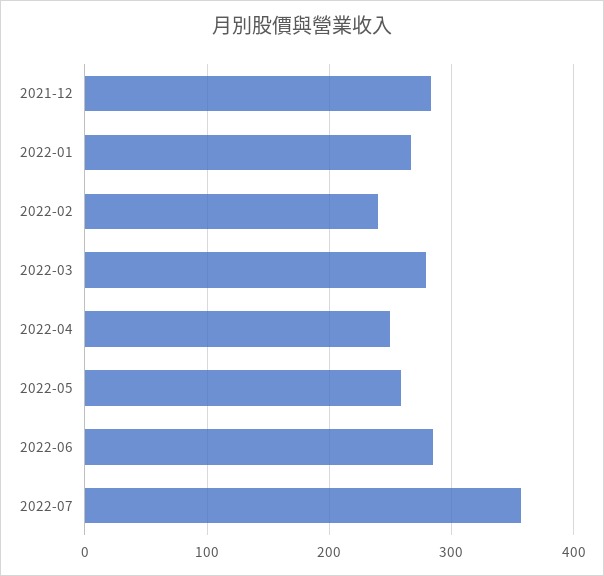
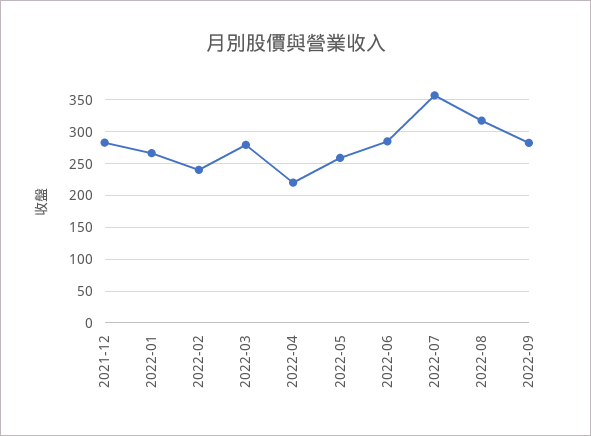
2022-04: 250 -> 220
2022-08: none -> 320
2022-09: none -> 280

